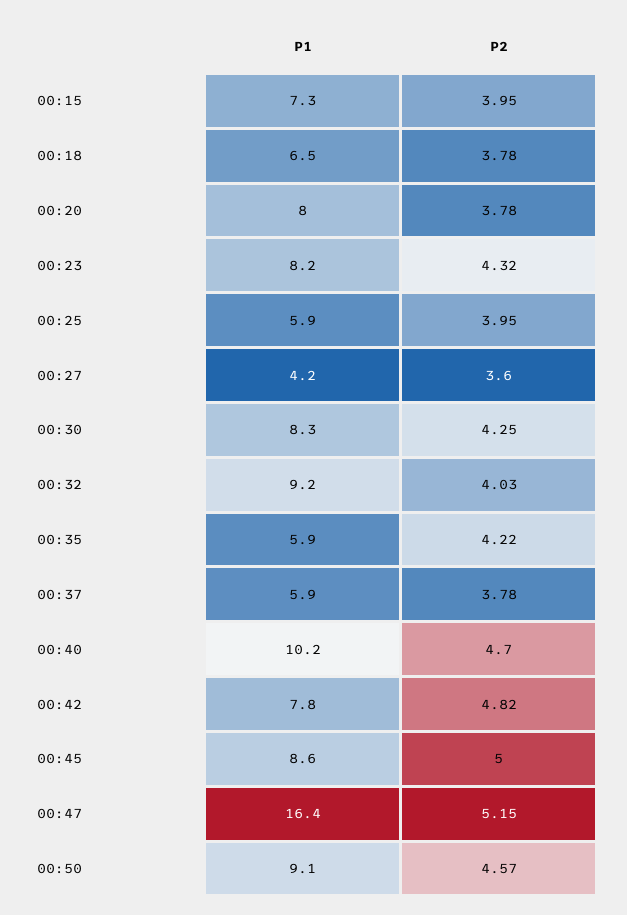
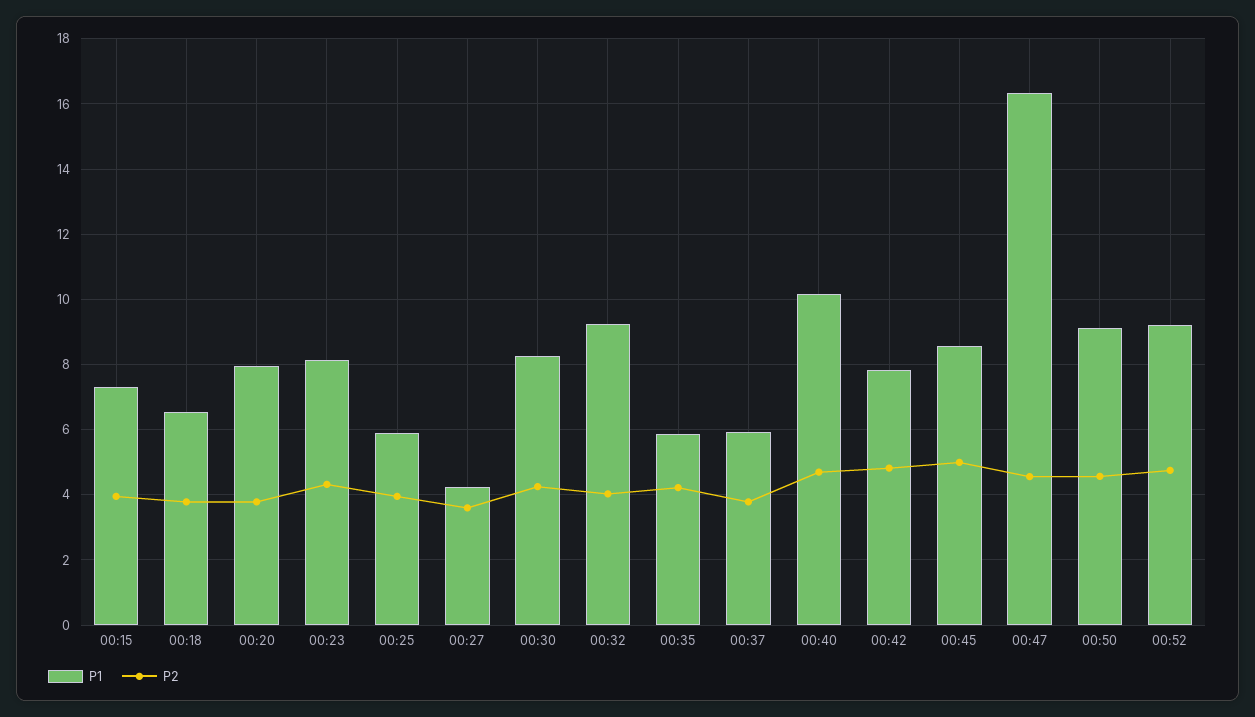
P2, 00:47: 5.15 -> 4.6
P1, 00:52: none -> 9.2
P2, 00:52: none -> 4.8

